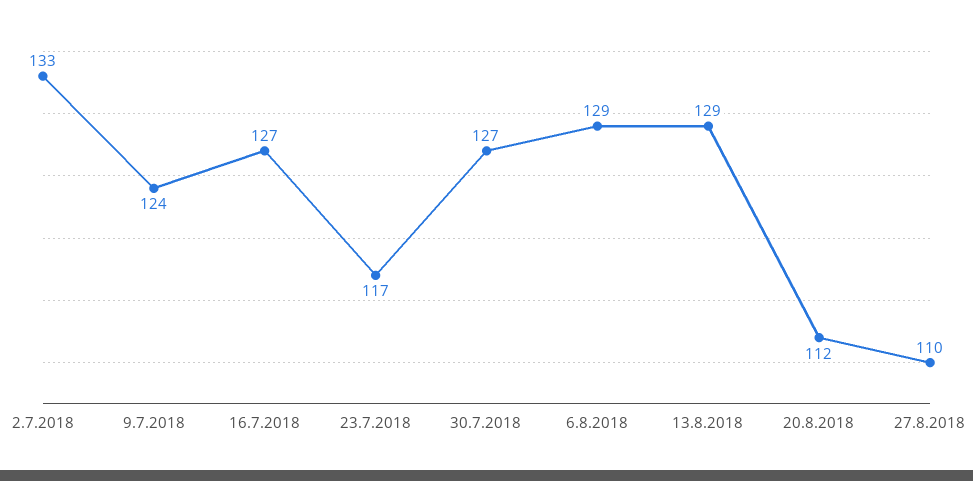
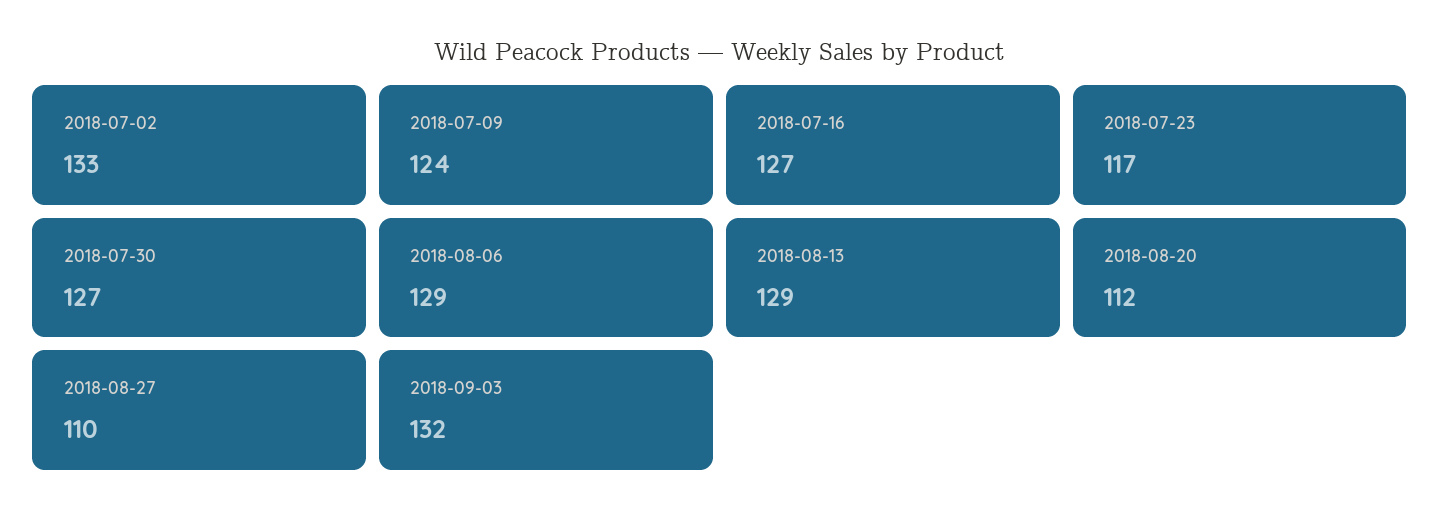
2018-09-03: none -> 132

